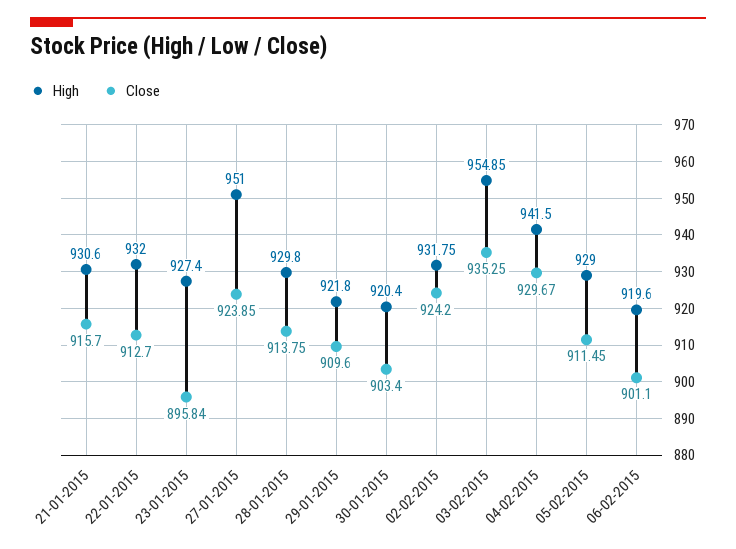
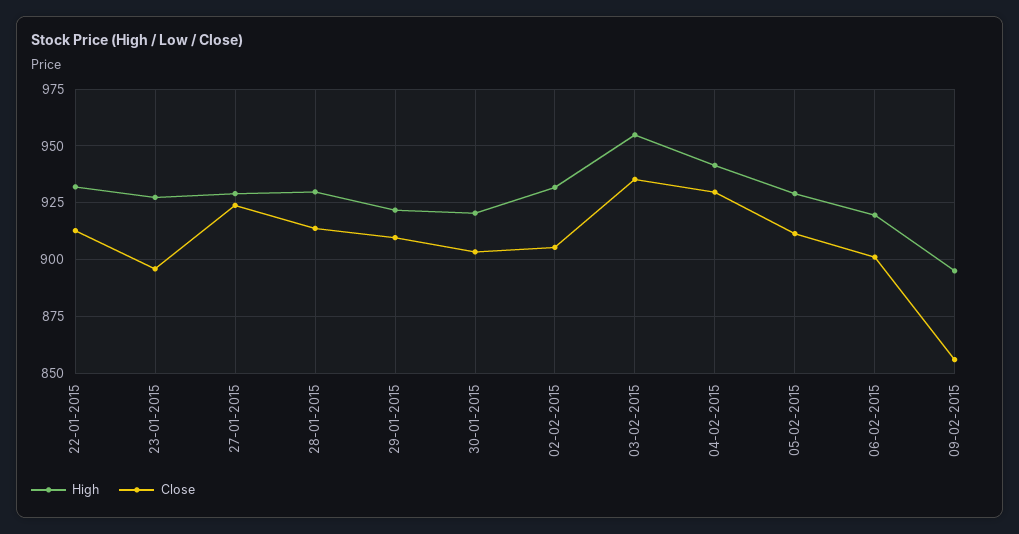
High, 21-01-2015: 930.6 -> none
Close, 21-01-2015: 915.7 -> none
High, 27-01-2015: 951 -> 930
Close, 02-02-2015: 924.2 -> 905
High, 09-02-2015: none -> 895
Close, 09-02-2015: none -> 855

